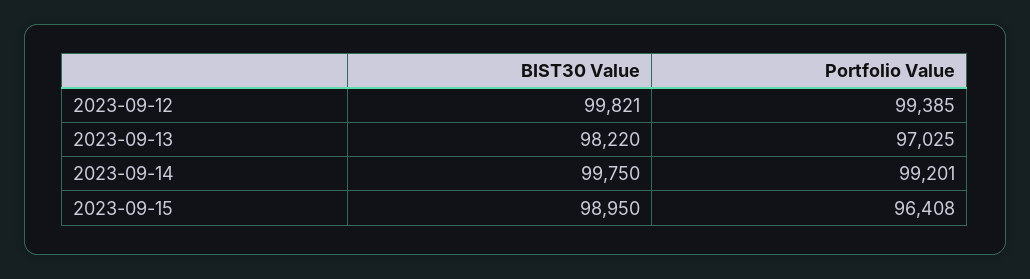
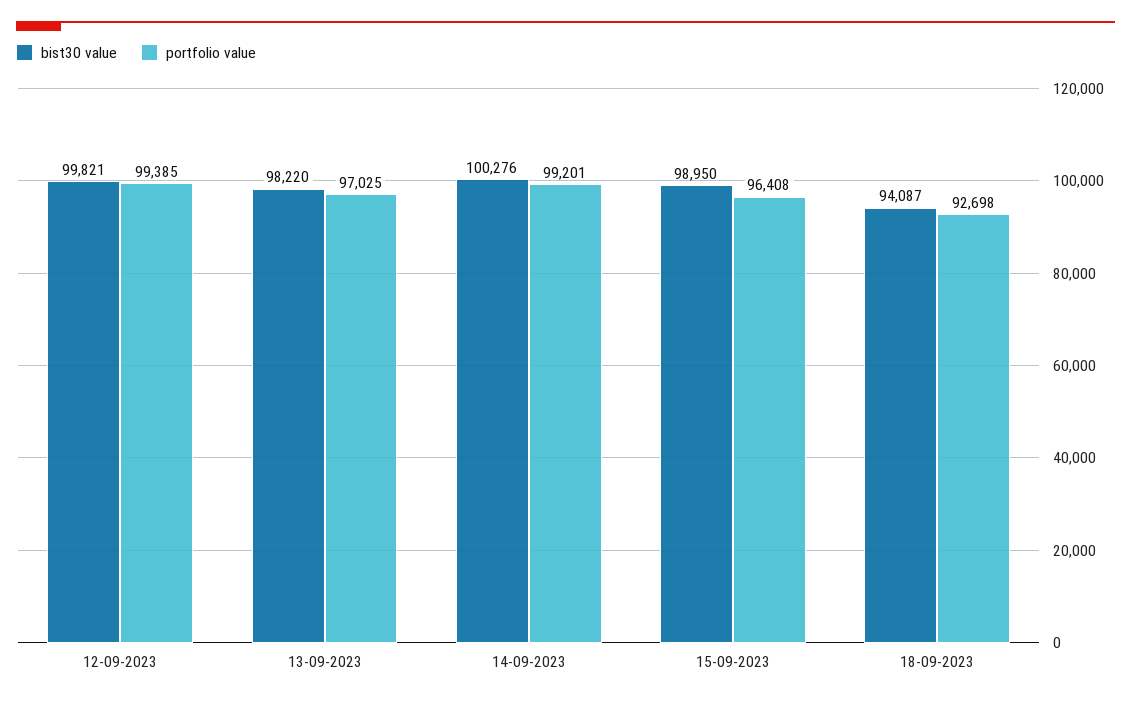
BIST30 Value, 2023-09-14: 99750 -> 100276
BIST30 Value, 18-09-2023: none -> 94087
Portfolio Value, 18-09-2023: none -> 92698

